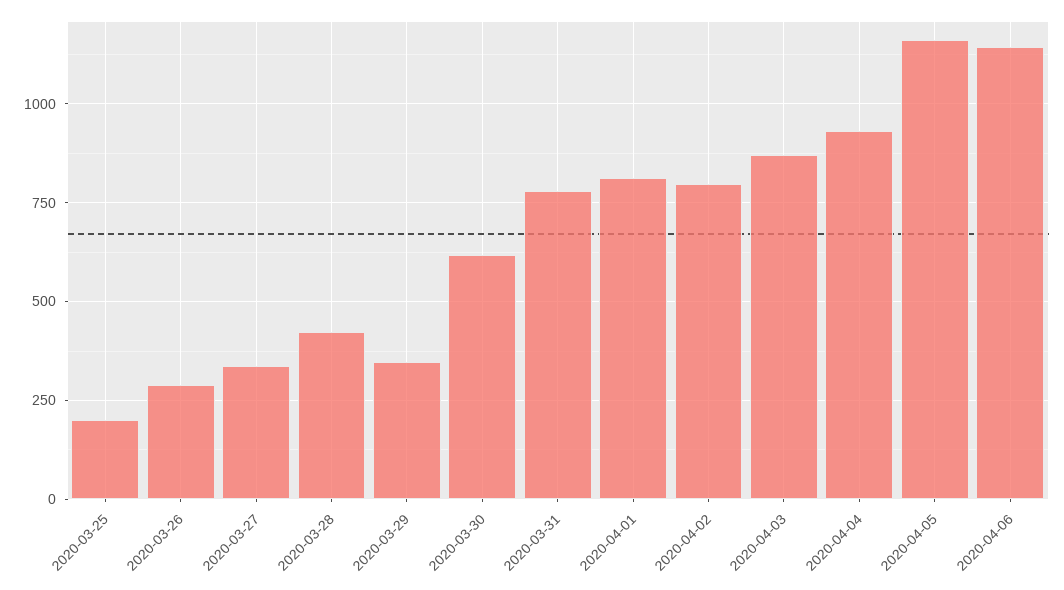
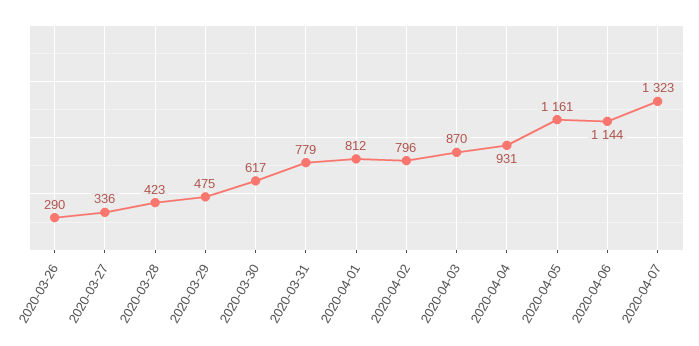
2020-03-25: 200 -> none
2020-03-29: 350 -> 475
2020-04-07: none -> 1323

